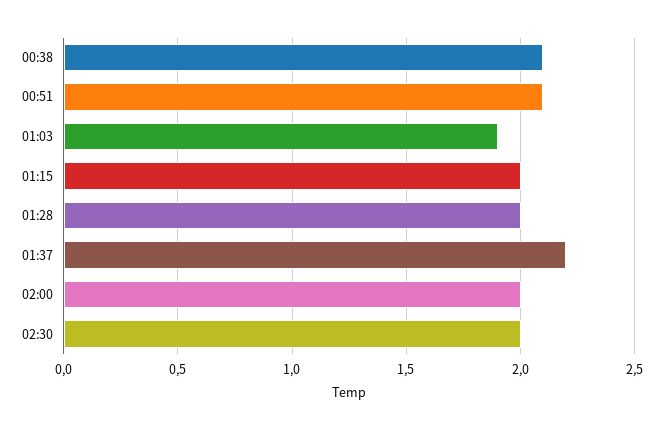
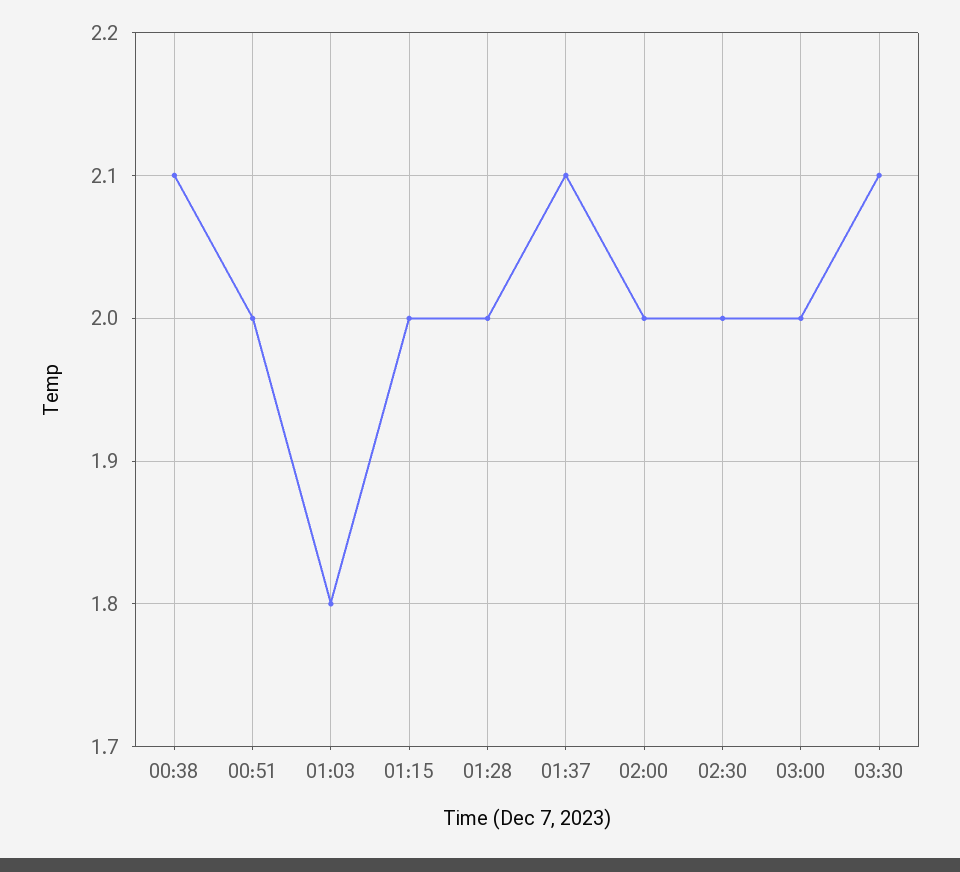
00:51: 2.1 -> 2
01:03: 1.9 -> 1.8
01:37: 2.2 -> 2.1
03:00: none -> 2
03:30: none -> 2.1

